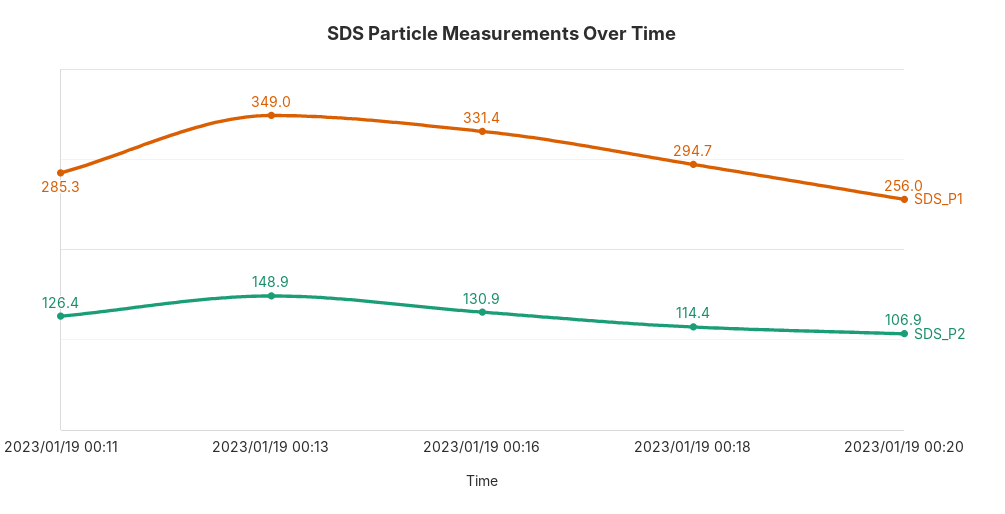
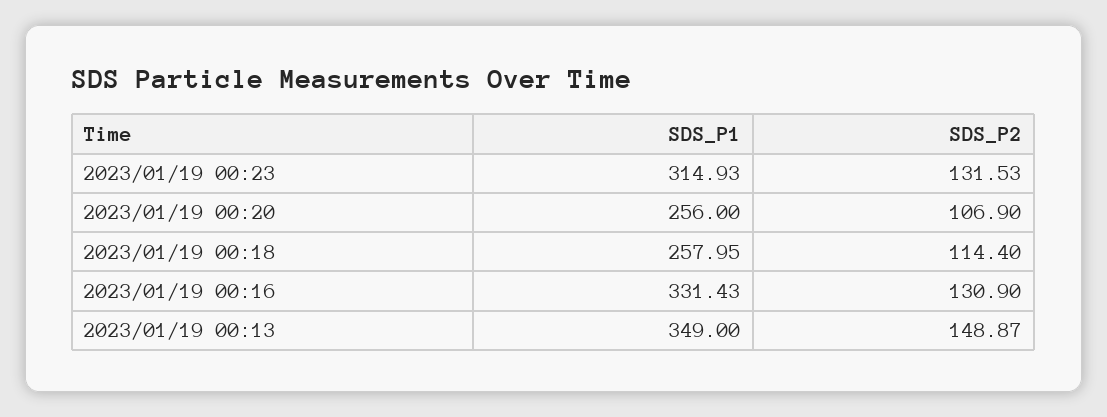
SDS_P1, 2023/01/19 00:11: 285.3 -> none
SDS_P2, 2023/01/19 00:11: 126.4 -> none
SDS_P1, 2023/01/19 00:18: 294.7 -> 257.95
SDS_P1, 2023/01/19 00:23: none -> 314.93
SDS_P2, 2023/01/19 00:23: none -> 131.53

